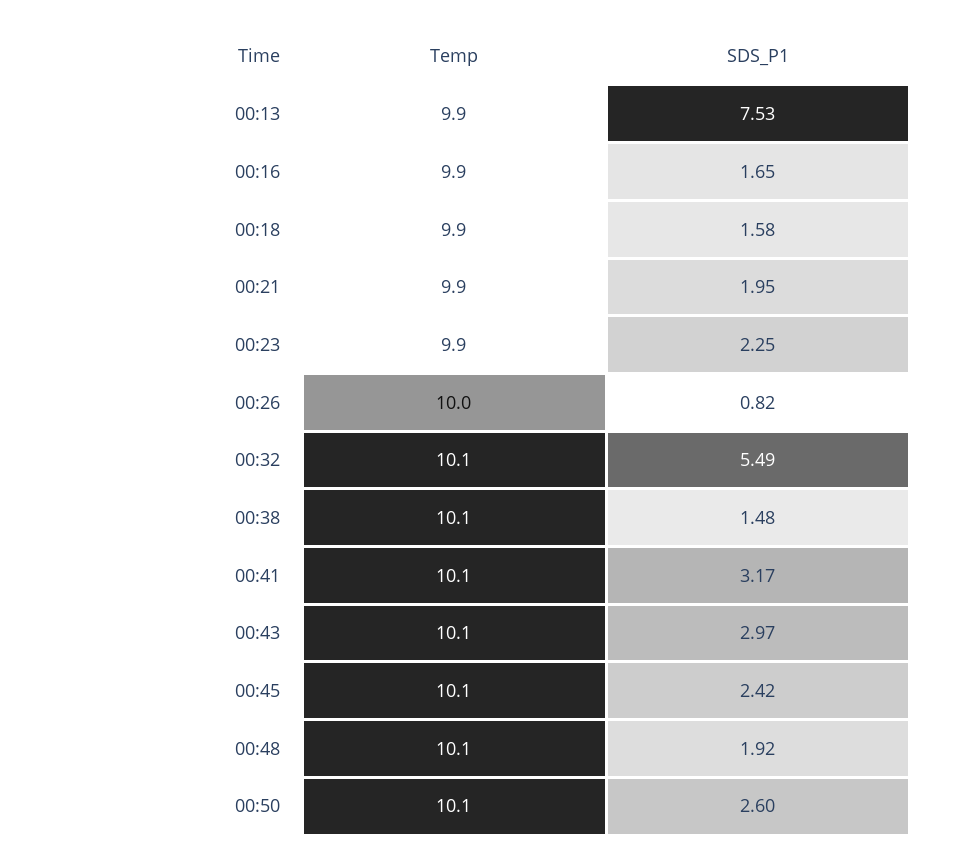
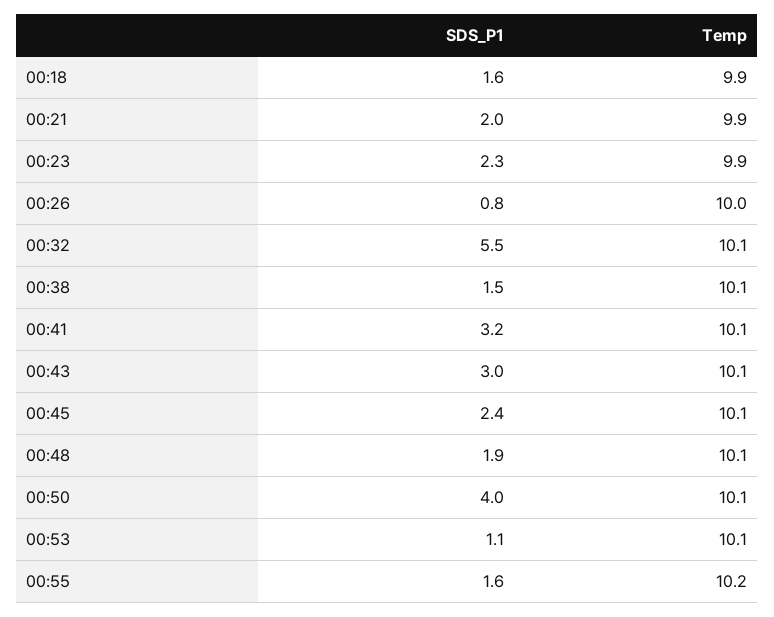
Temp, 00:13: 9.9 -> none
SDS_P1, 00:13: 7.53 -> none
Temp, 00:16: 9.9 -> none
SDS_P1, 00:16: 1.65 -> none
SDS_P1, 00:50: 2.6 -> 4
SDS_P1, 00:53: none -> 1.1
Temp, 00:53: none -> 10.1
SDS_P1, 00:55: none -> 1.6
Temp, 00:55: none -> 10.2

